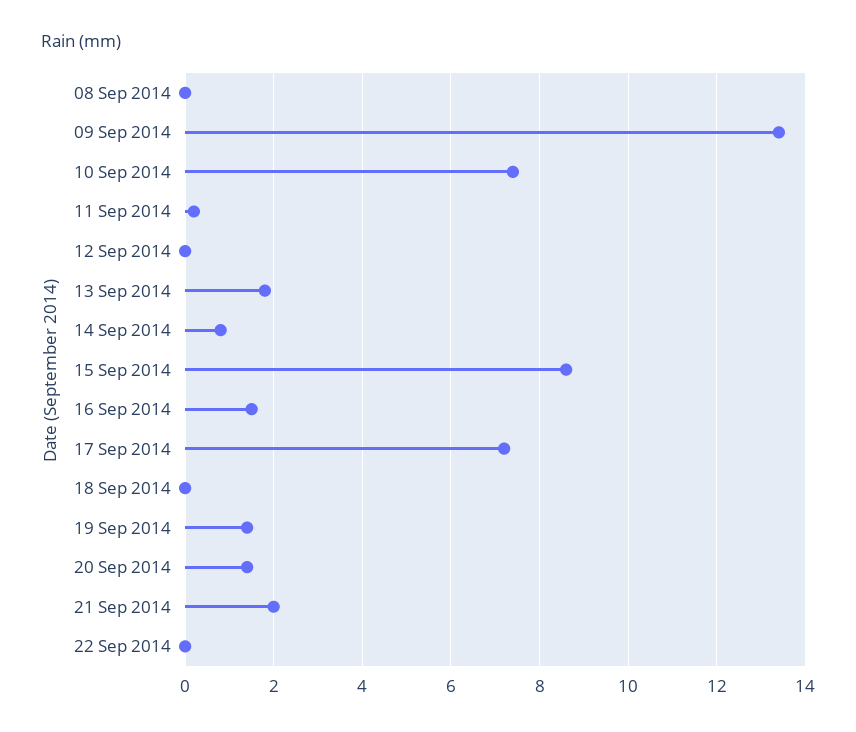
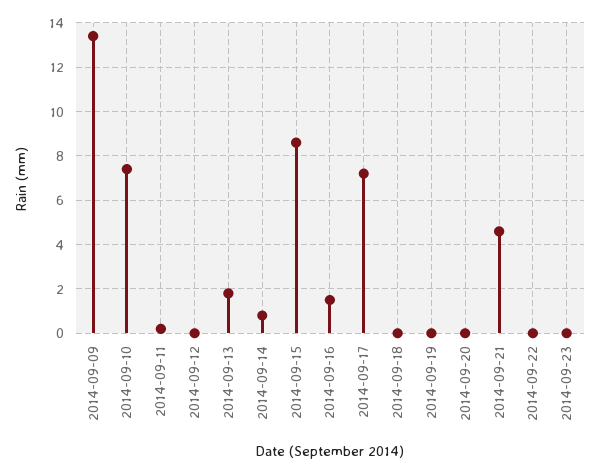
08 Sep 2014: 0 -> none
19 Sep 2014: 1.5 -> 0
20 Sep 2014: 1.5 -> 0
21 Sep 2014: 2 -> 4.5
2014-09-23: none -> 0

